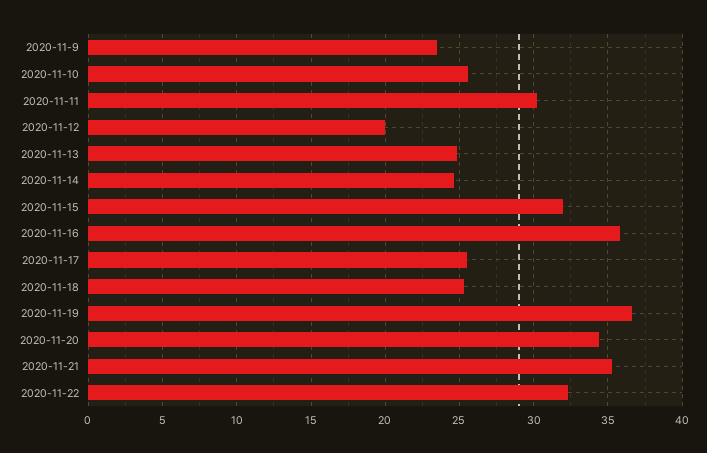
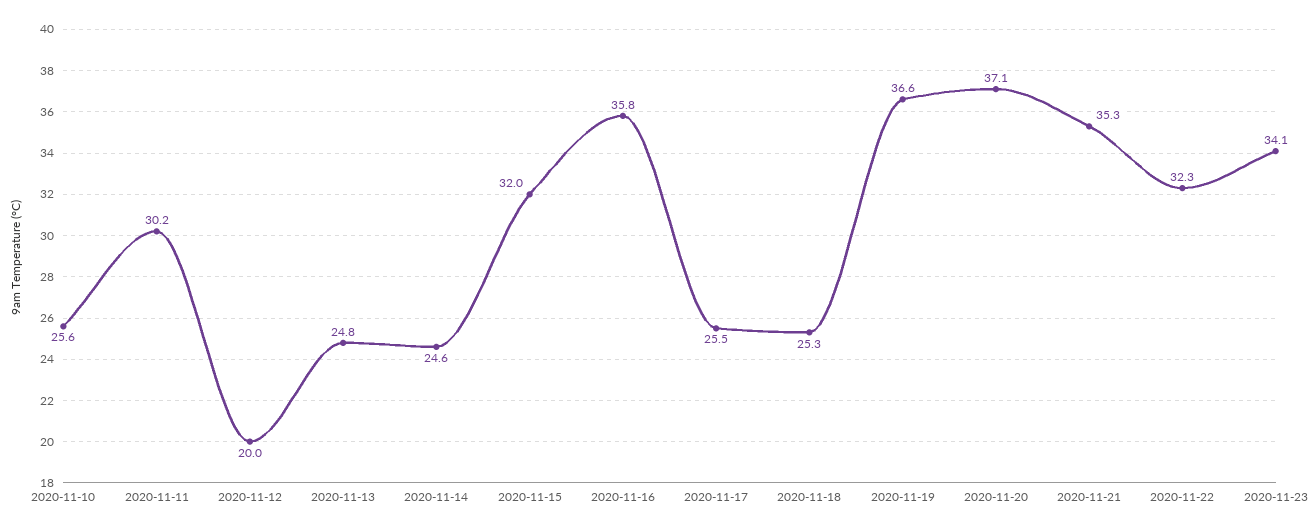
2020-11-9: 23.5 -> none
2020-11-20: 34.5 -> 37.1
2020-11-23: none -> 34.1

